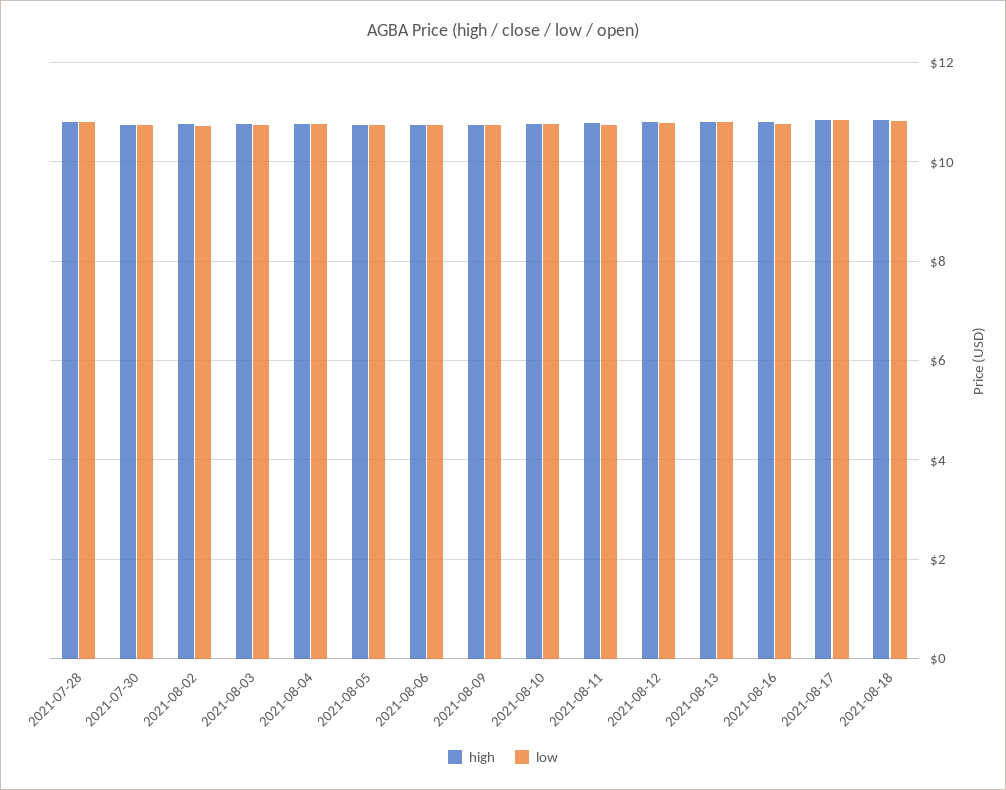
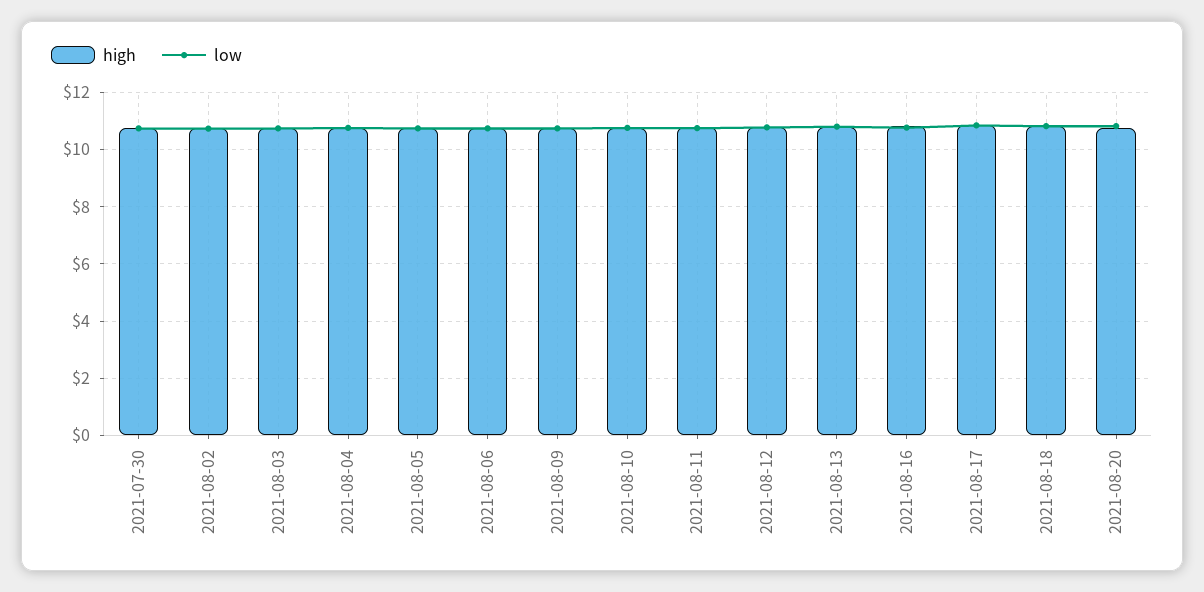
high, 2021-07-28: 10.8 -> none
low, 2021-07-28: 10.8 -> none
high, 2021-08-20: none -> 10.75
low, 2021-08-20: none -> 10.75

